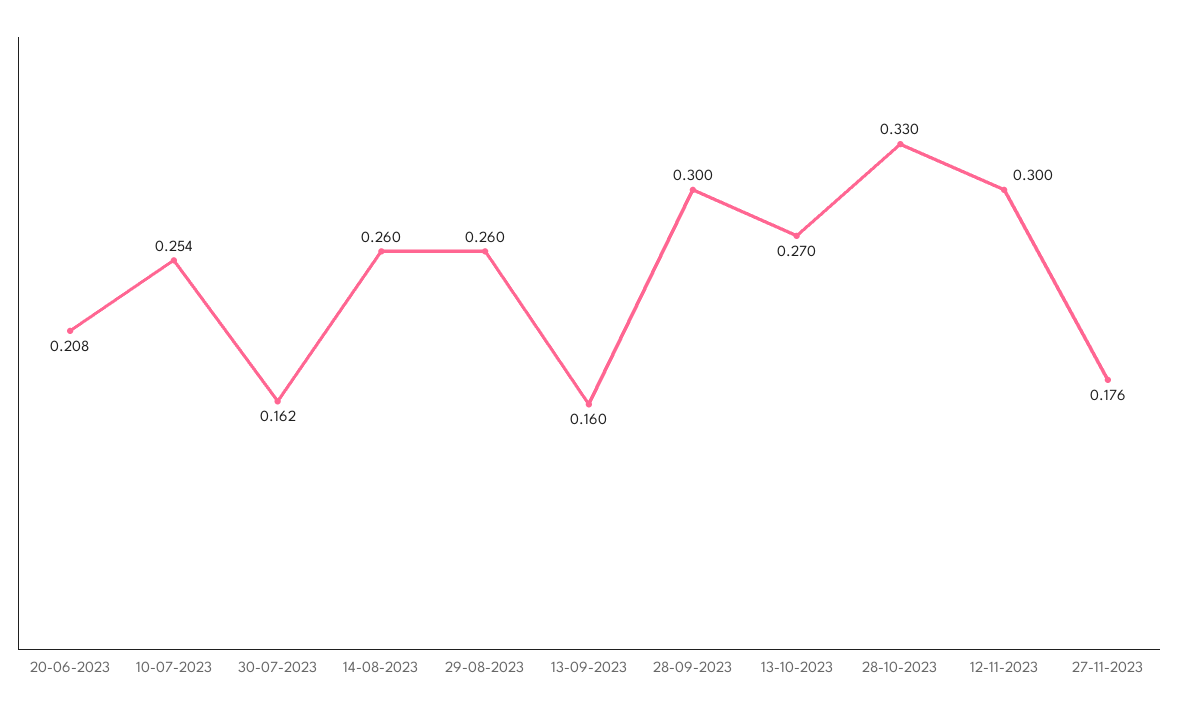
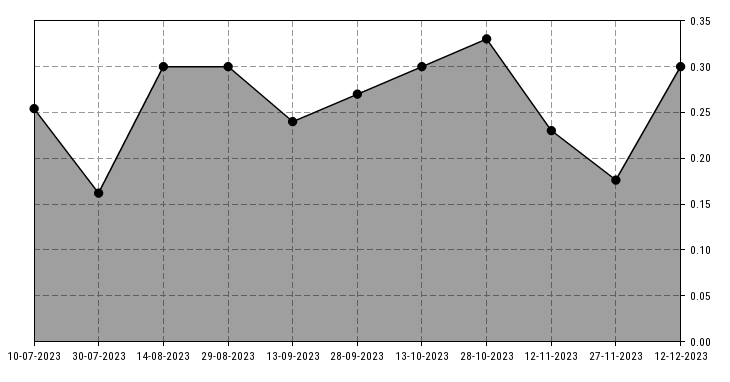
20-06-2023: 0.208 -> none
14-08-2023: 0.26 -> 0.3
29-08-2023: 0.26 -> 0.3
13-09-2023: 0.16 -> 0.24
28-09-2023: 0.3 -> 0.27
13-10-2023: 0.27 -> 0.3
12-11-2023: 0.3 -> 0.23
12-12-2023: none -> 0.3

